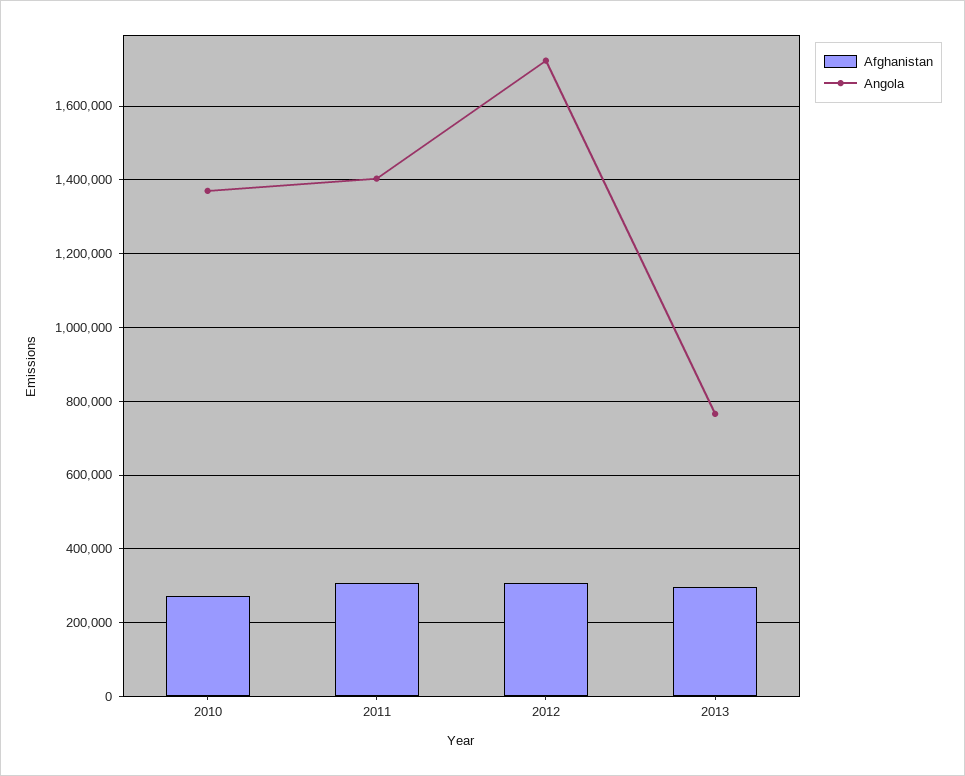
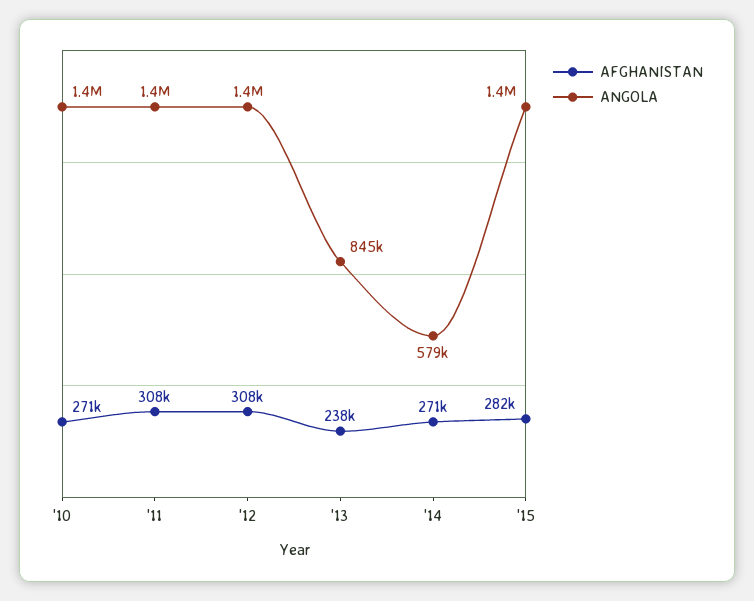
Angola, 2012: 1720000 -> 1400000
Afghanistan, 2013: 300000 -> 238000
Angola, 2013: 760000 -> 845000
Afghanistan, '14: none -> 271000
Angola, '14: none -> 579000
Afghanistan, '15: none -> 282000
Angola, '15: none -> 1400000

